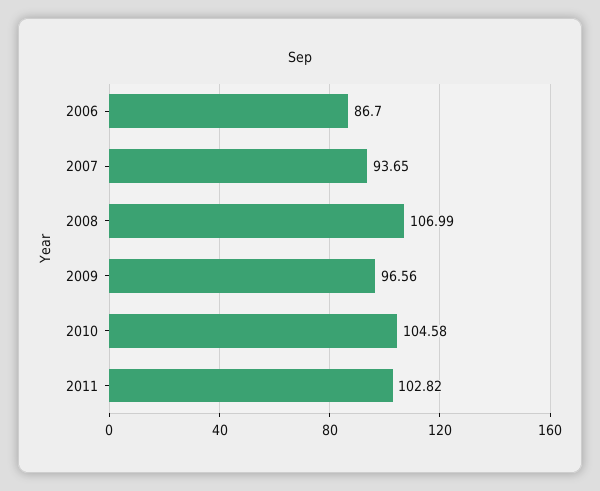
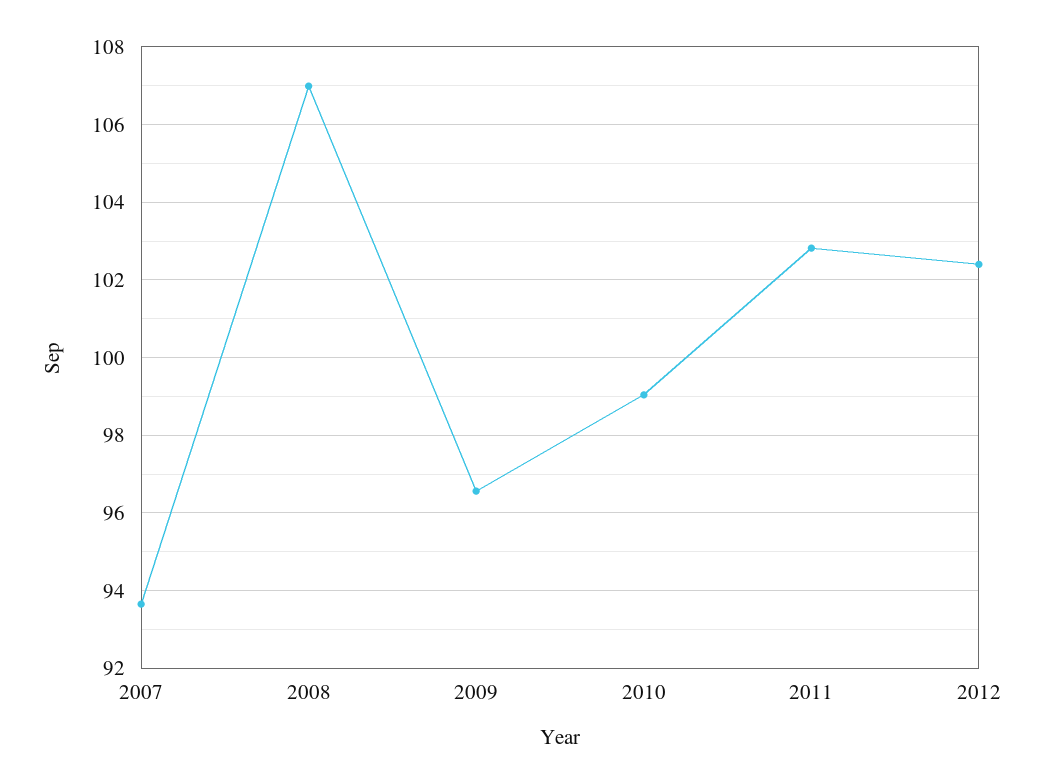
2006: 86.7 -> none
2010: 104.58 -> 99
2012: none -> 102.4

